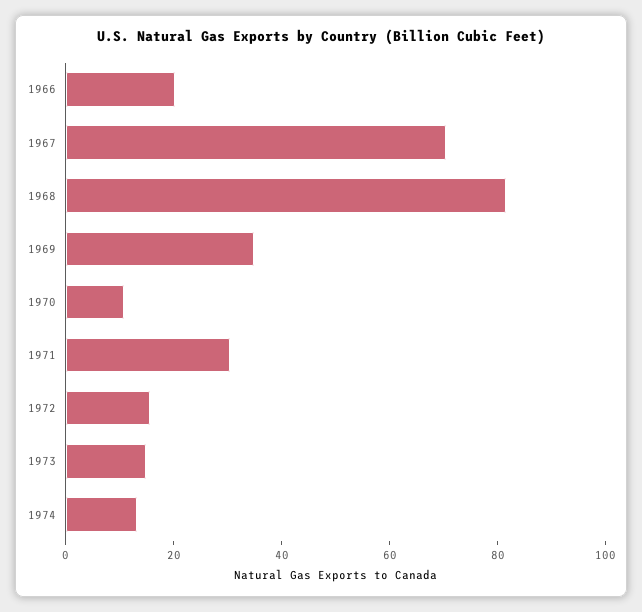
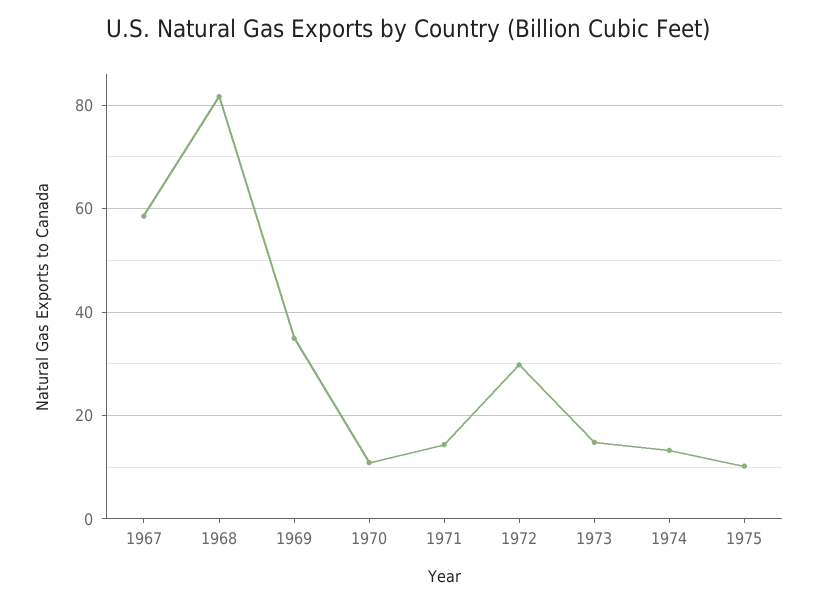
1966: 20 -> none
1967: 70 -> 58
1971: 30 -> 14
1972: 15 -> 30
1975: none -> 10

